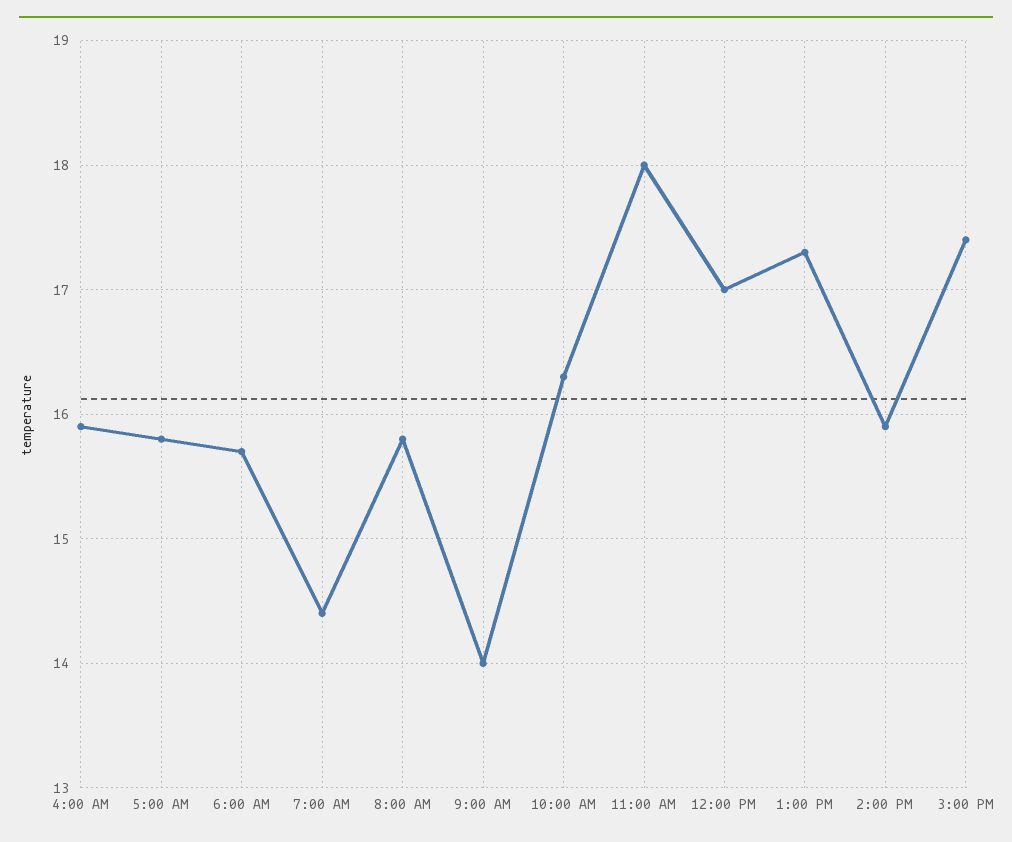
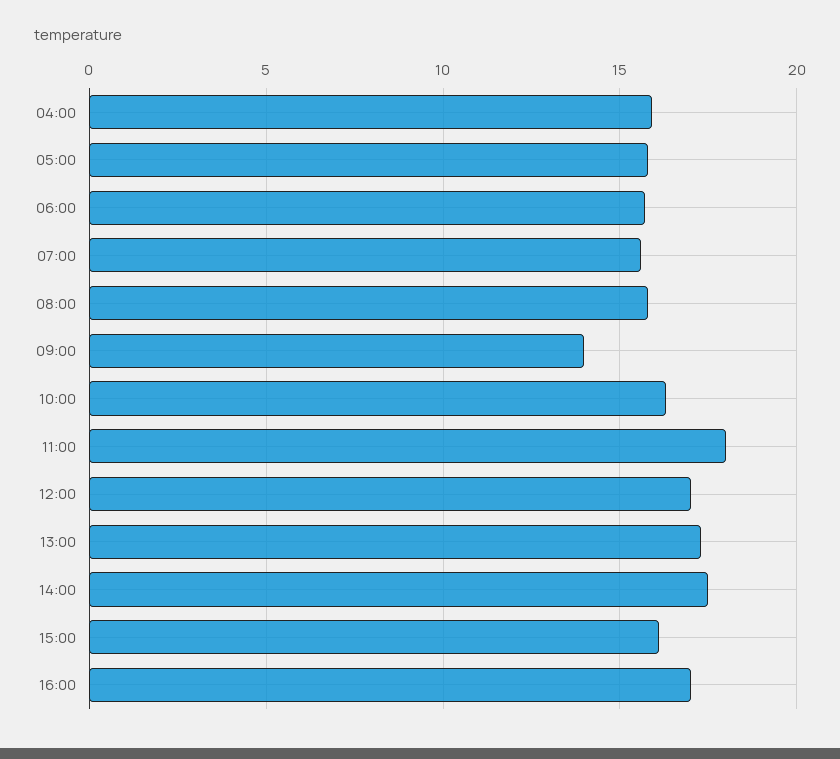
7:00 AM: 14.4 -> 15.5
2:00 PM: 15.9 -> 17.5
3:00 PM: 17.4 -> 16
16:00: none -> 17

